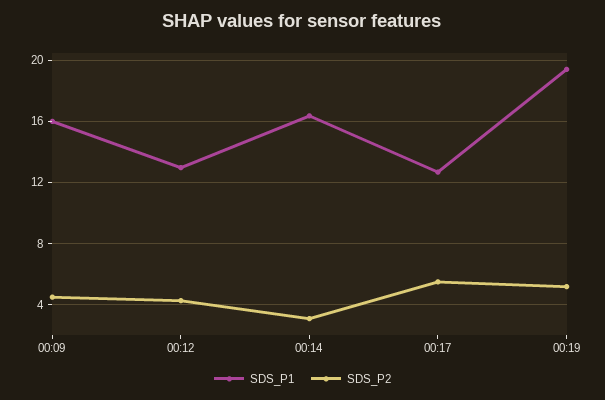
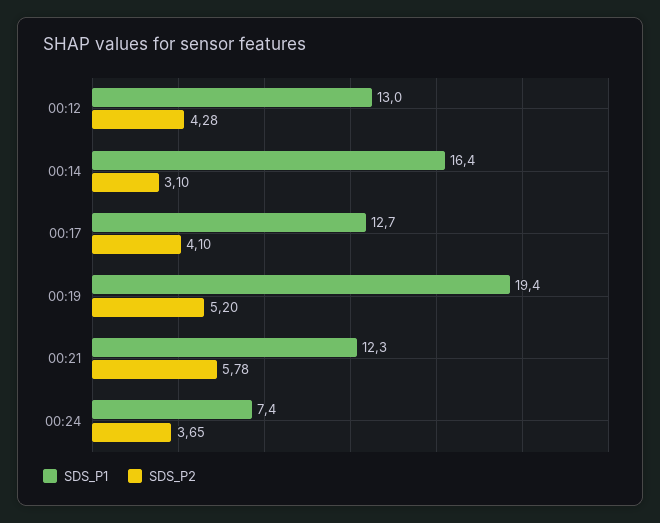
SDS_P1, 00:09: 16 -> none
SDS_P2, 00:09: 4.5 -> none
SDS_P2, 00:17: 5.5 -> 4.1
SDS_P1, 00:21: none -> 12.3
SDS_P2, 00:21: none -> 5.78
SDS_P1, 00:24: none -> 7.4
SDS_P2, 00:24: none -> 3.65

